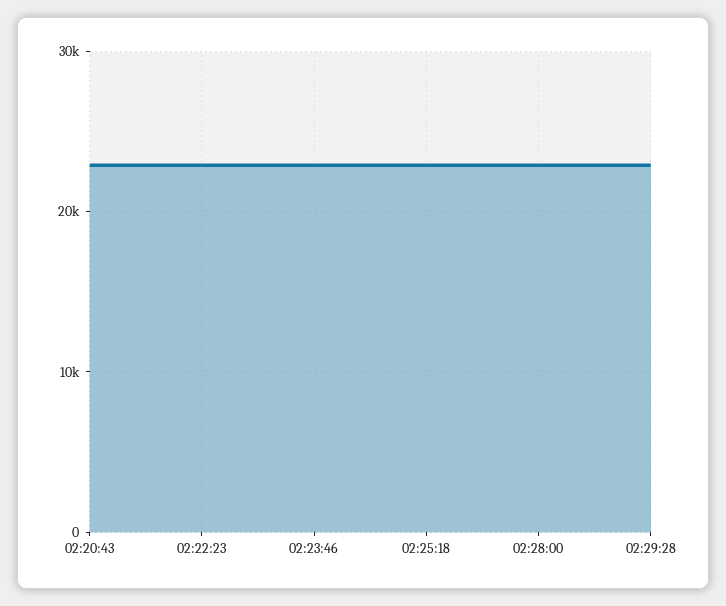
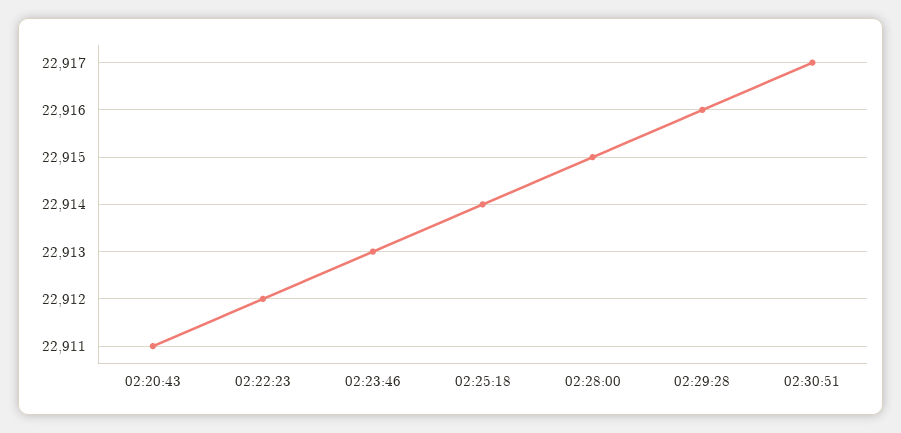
02:30:51: none -> 22917

